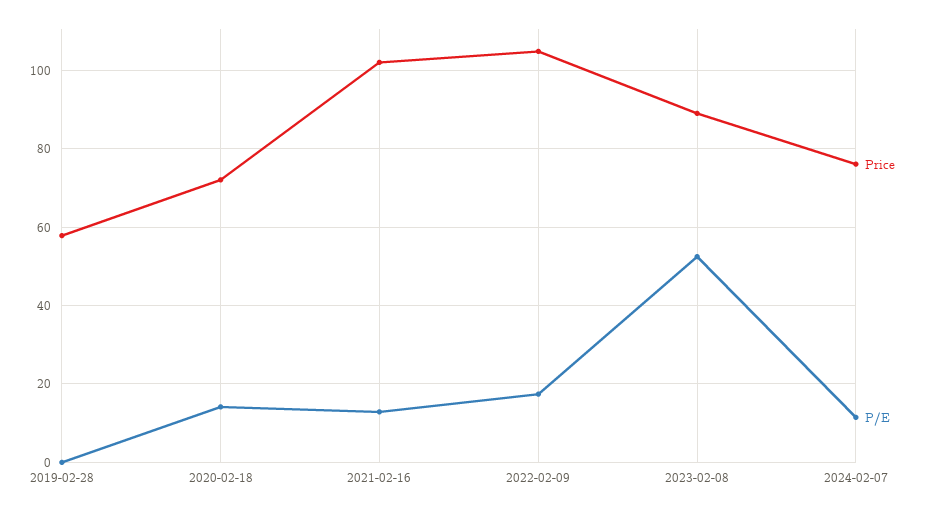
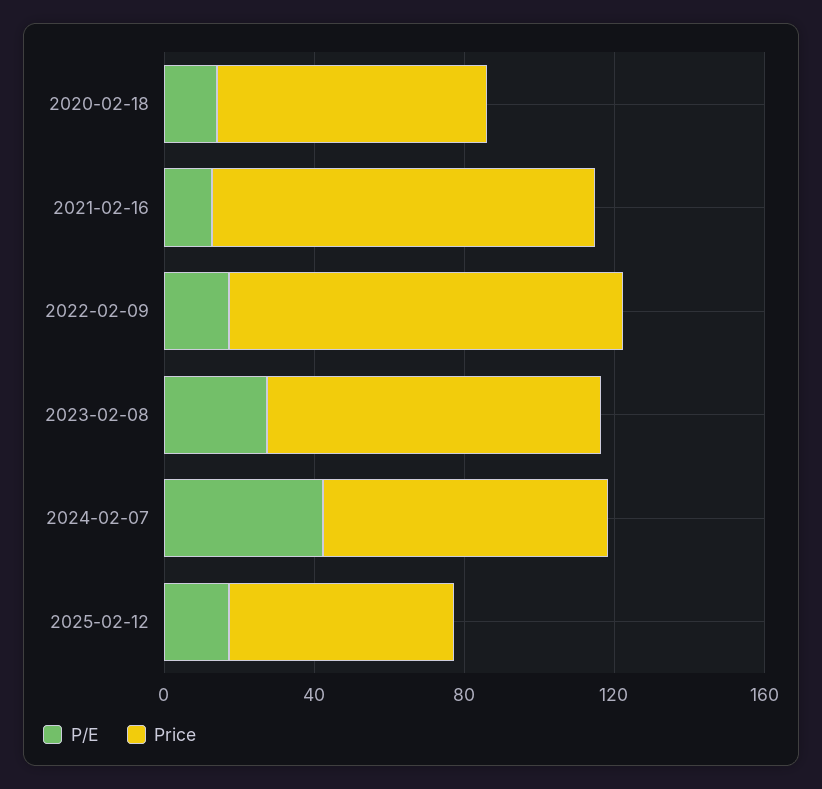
Price, 2019-02-28: 58 -> none
P/E, 2019-02-28: 0 -> none
P/E, 2023-02-08: 52 -> 30
P/E, 2024-02-07: 12 -> 40
P/E, 2025-02-12: none -> 20
Price, 2025-02-12: none -> 60

